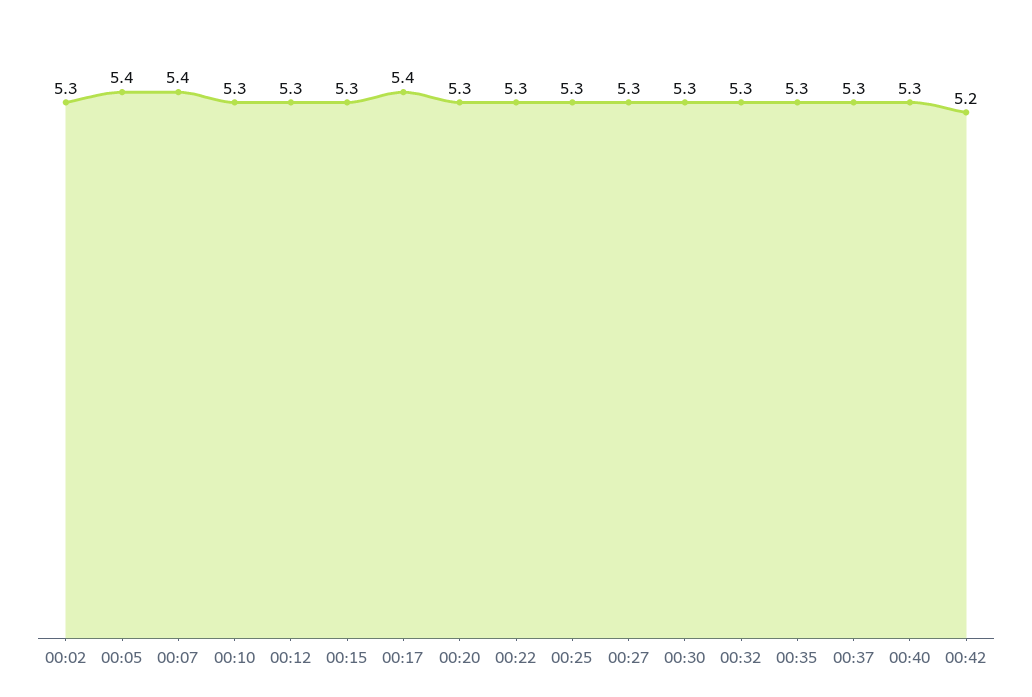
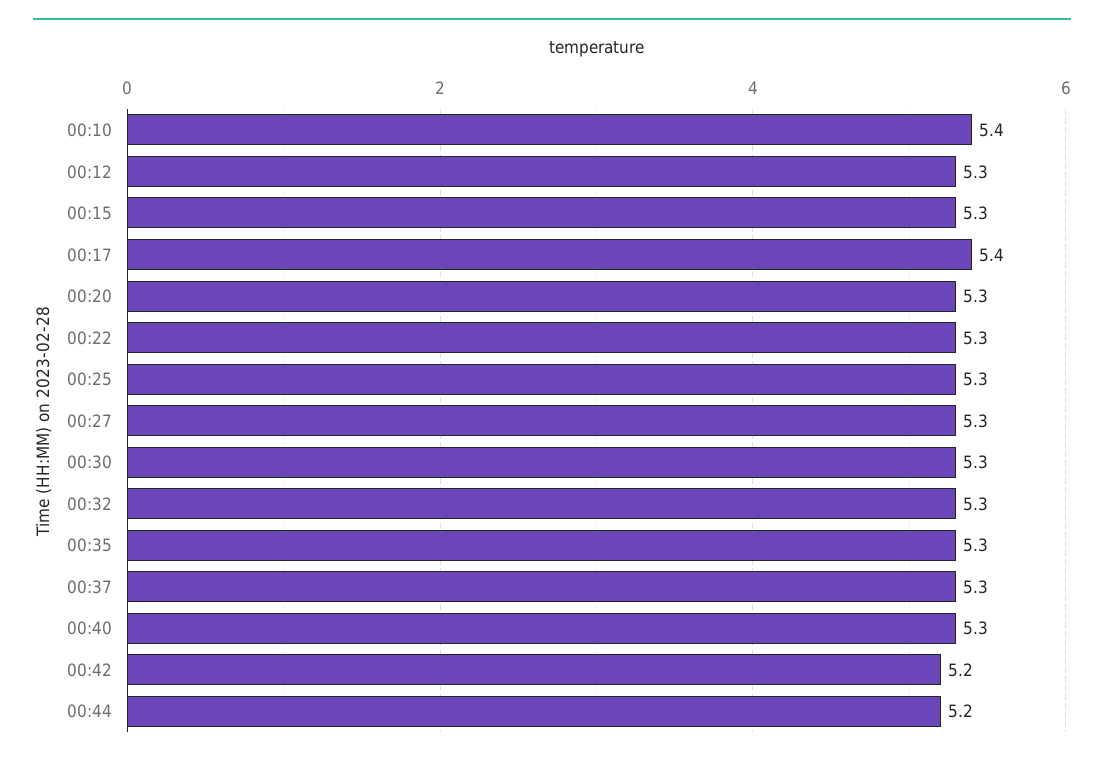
00:02: 5.3 -> none
00:05: 5.4 -> none
00:07: 5.4 -> none
00:10: 5.3 -> 5.4
00:44: none -> 5.2

